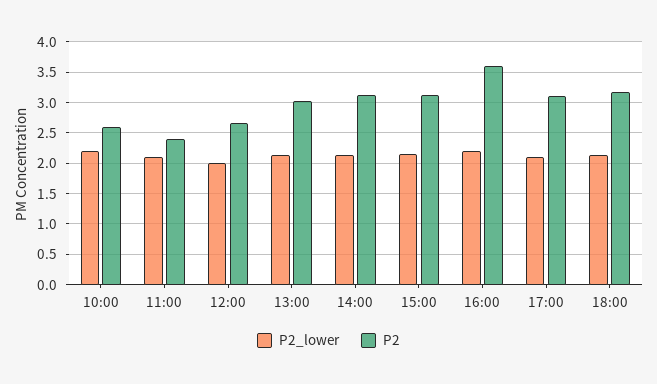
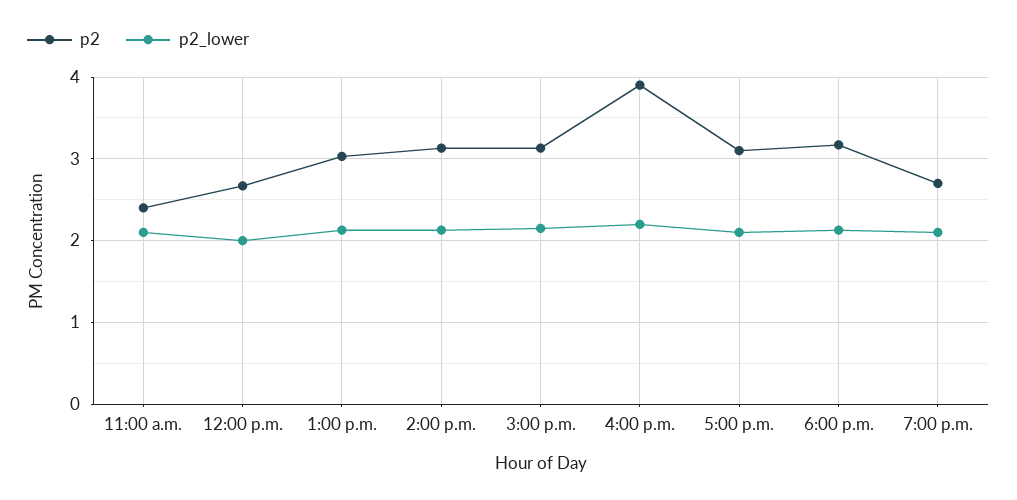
P2_lower, 10:00: 2.2 -> none
P2, 10:00: 2.6 -> none
P2, 16:00: 3.6 -> 3.9
P2, 7:00 p.m.: none -> 2.7
P2_lower, 7:00 p.m.: none -> 2.1

